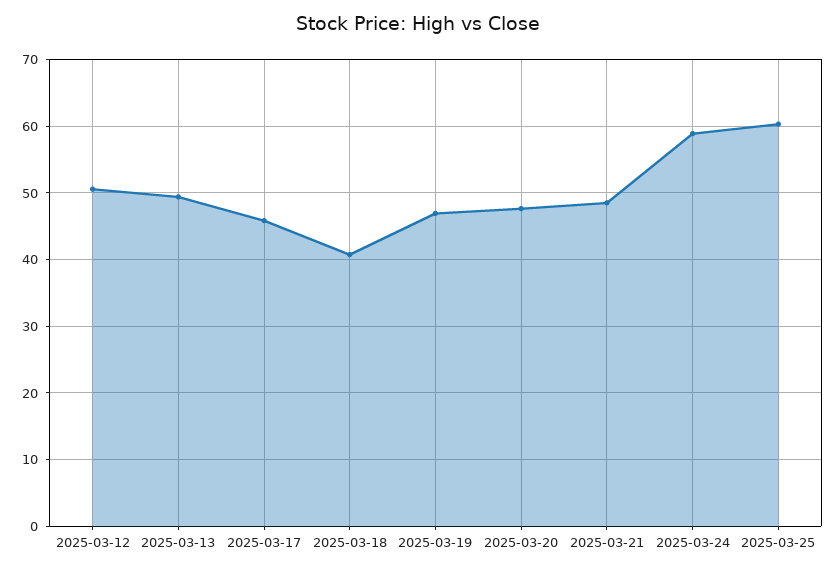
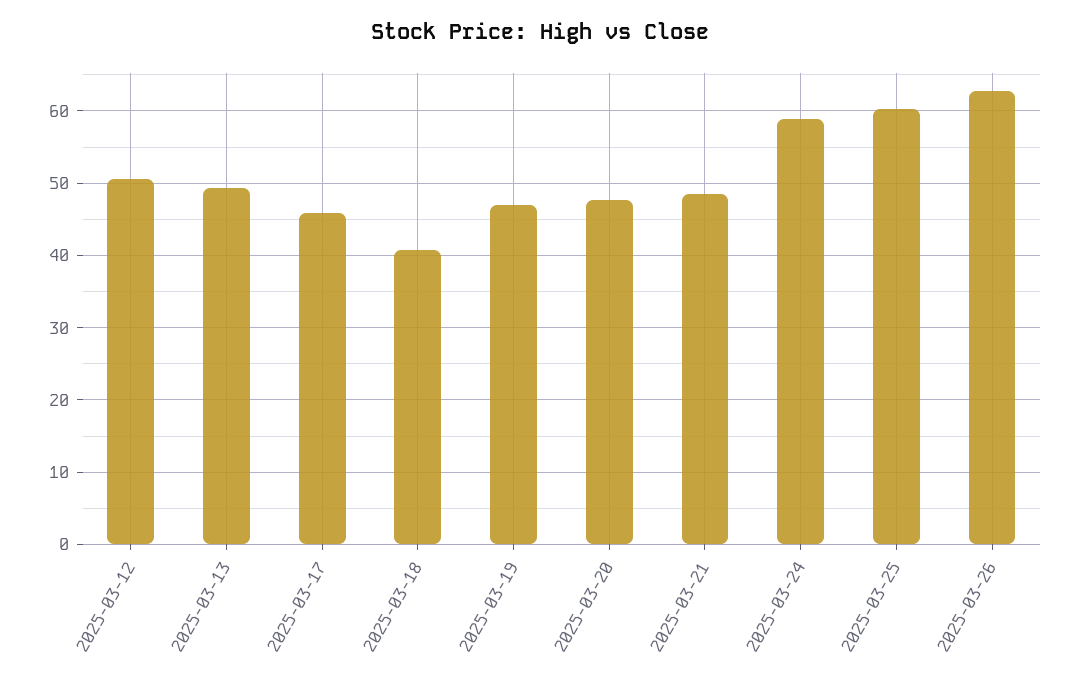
2025-03-26: none -> 63

